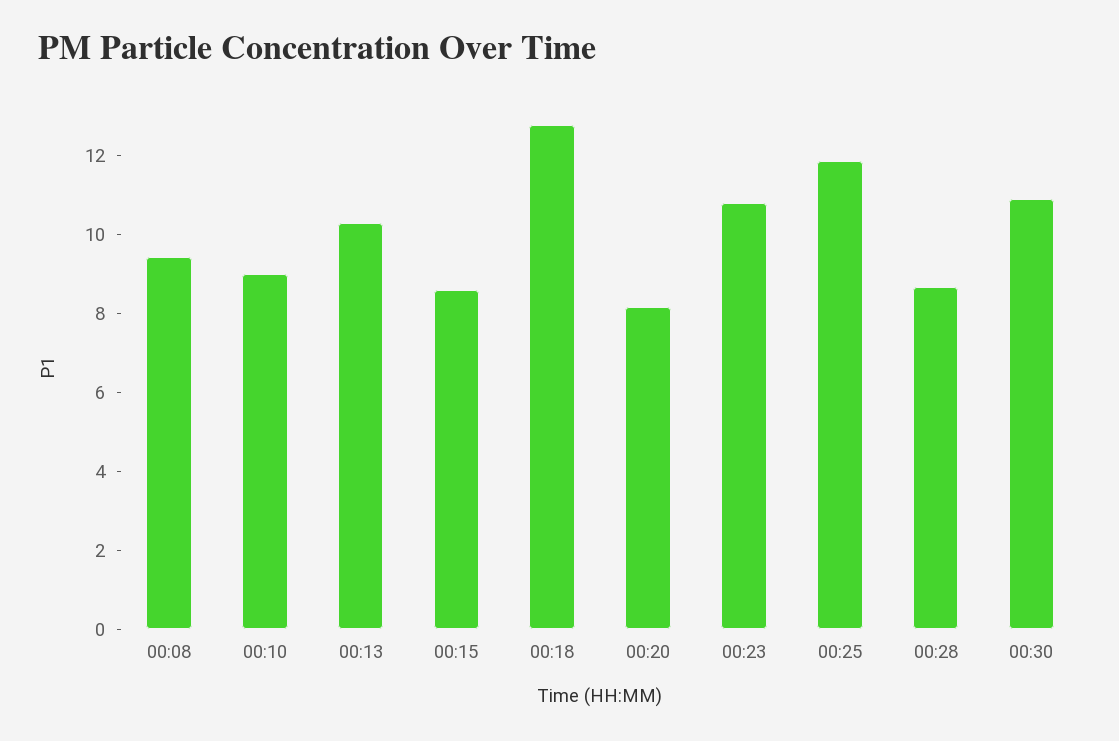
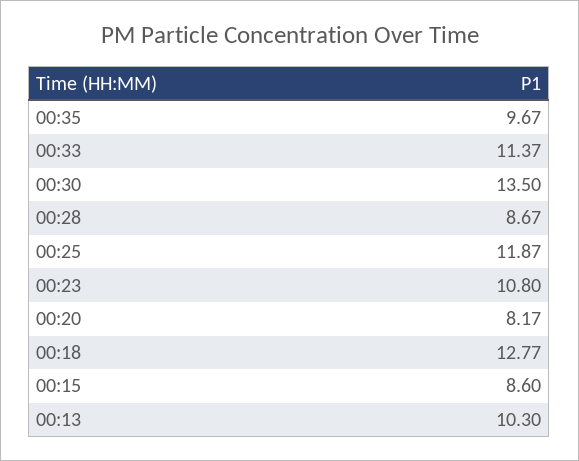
00:08: 9.5 -> none
00:10: 9 -> none
00:30: 11 -> 13.5
00:35: none -> 9.67
00:33: none -> 11.37

